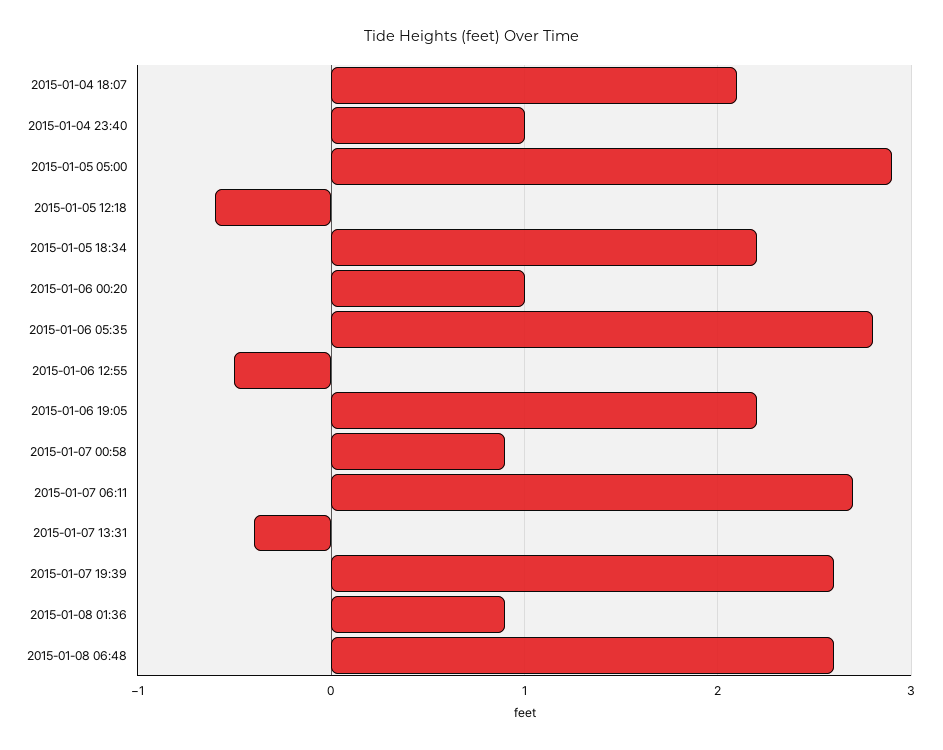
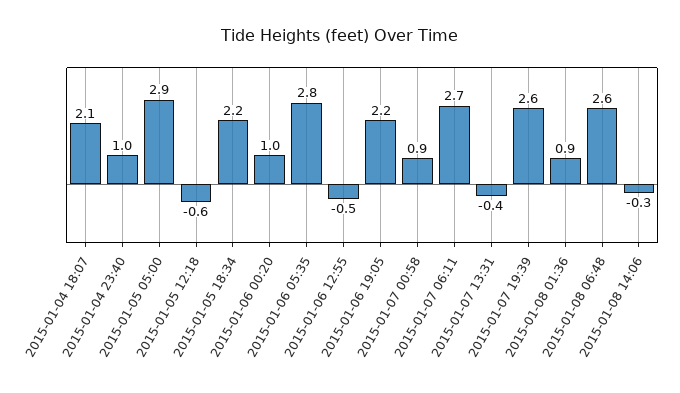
2015-01-08 14:06: none -> -0.3

